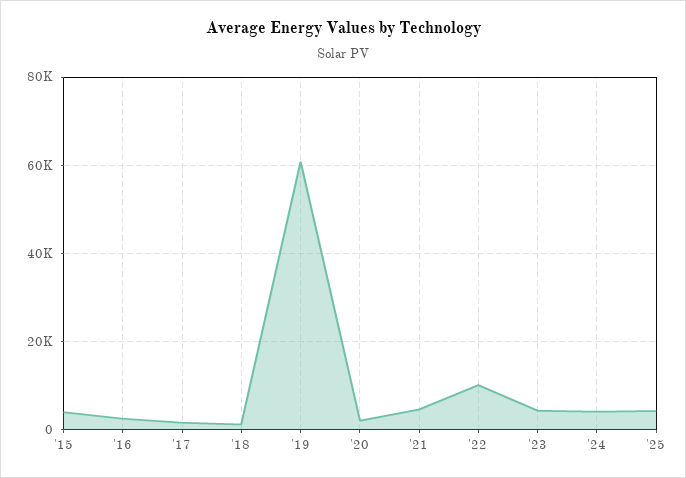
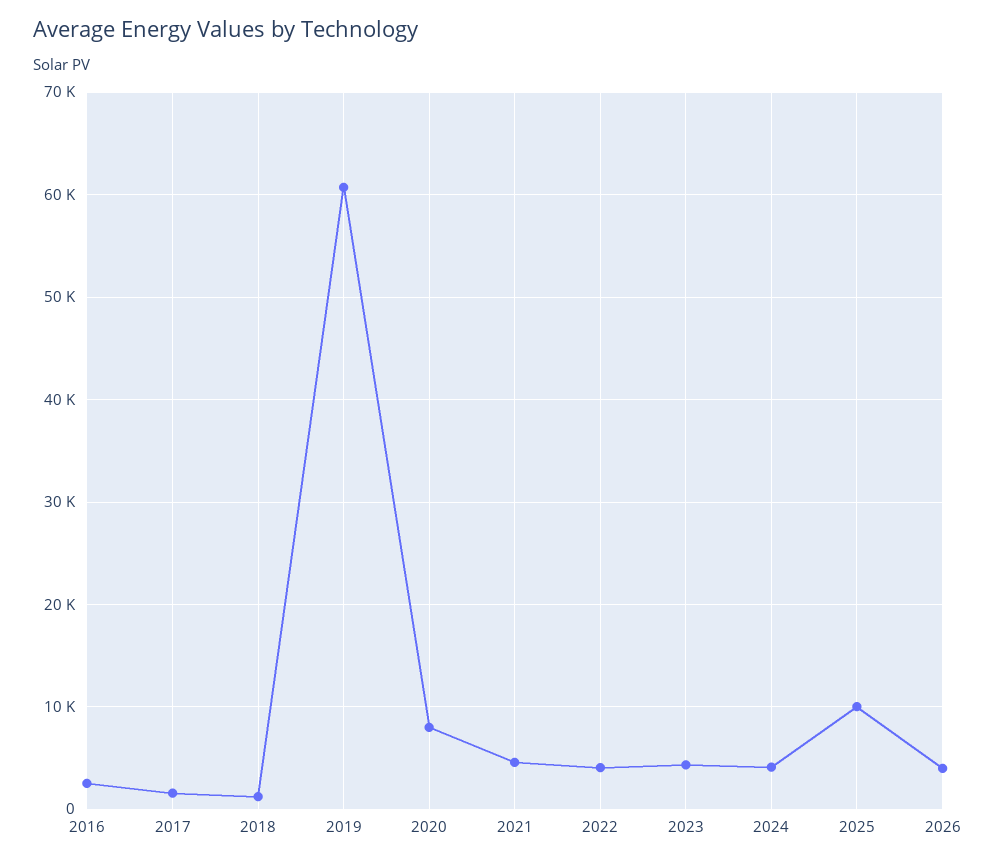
'15: 4000 -> none
'20: 2000 -> 8000
'22: 10000 -> 4000
'25: 4000 -> 10000
2026: none -> 4000

